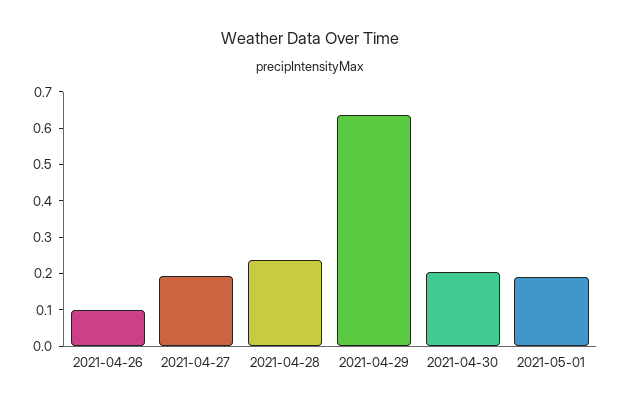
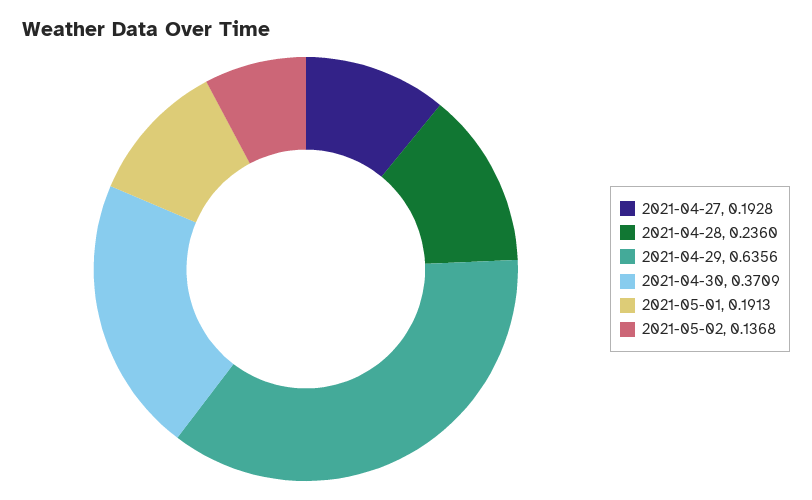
2021-04-26: 0.1 -> none
2021-04-30: 0.2 -> 0.3709
2021-05-02: none -> 0.1368

